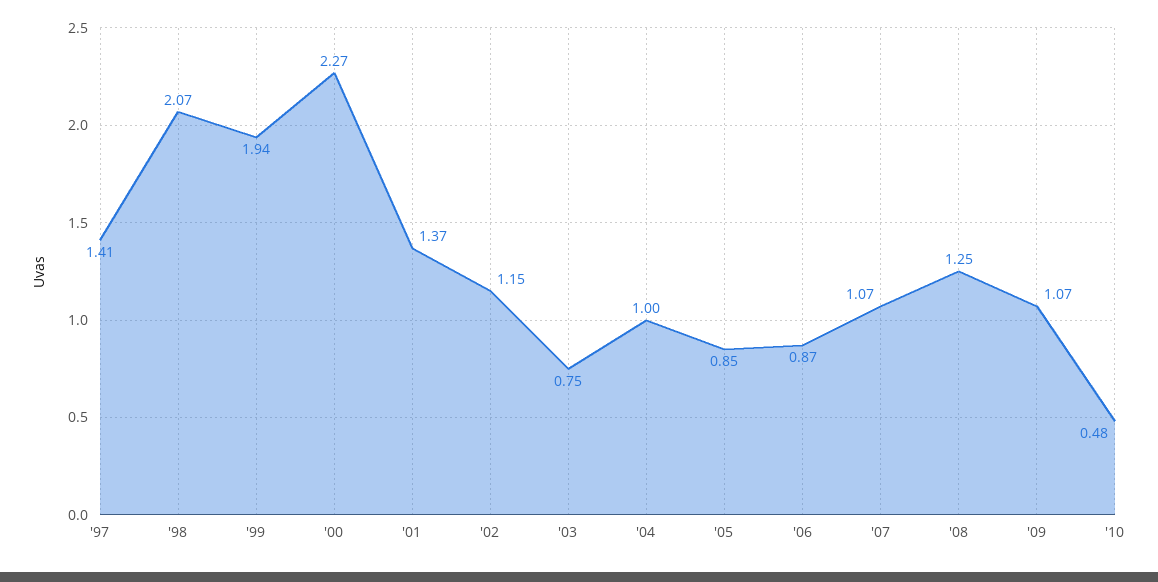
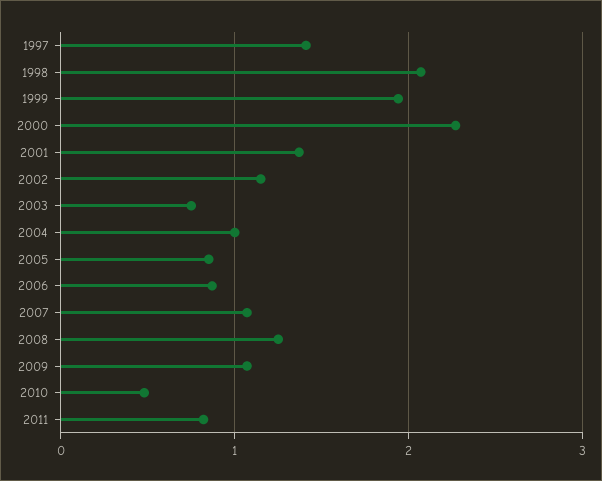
2011: none -> 0.8

